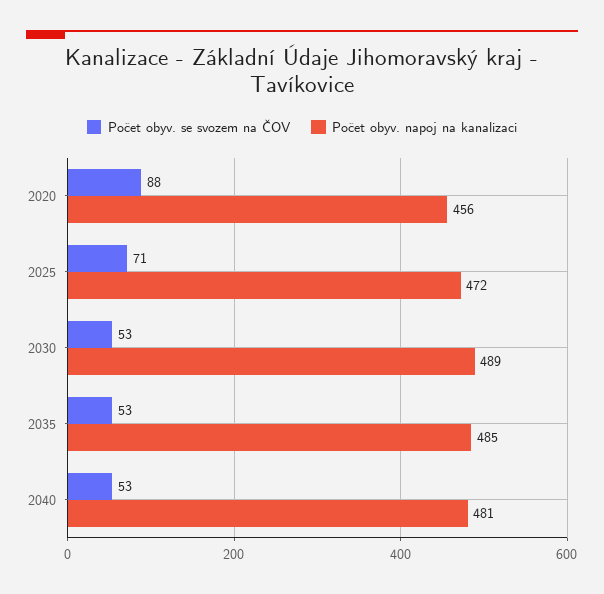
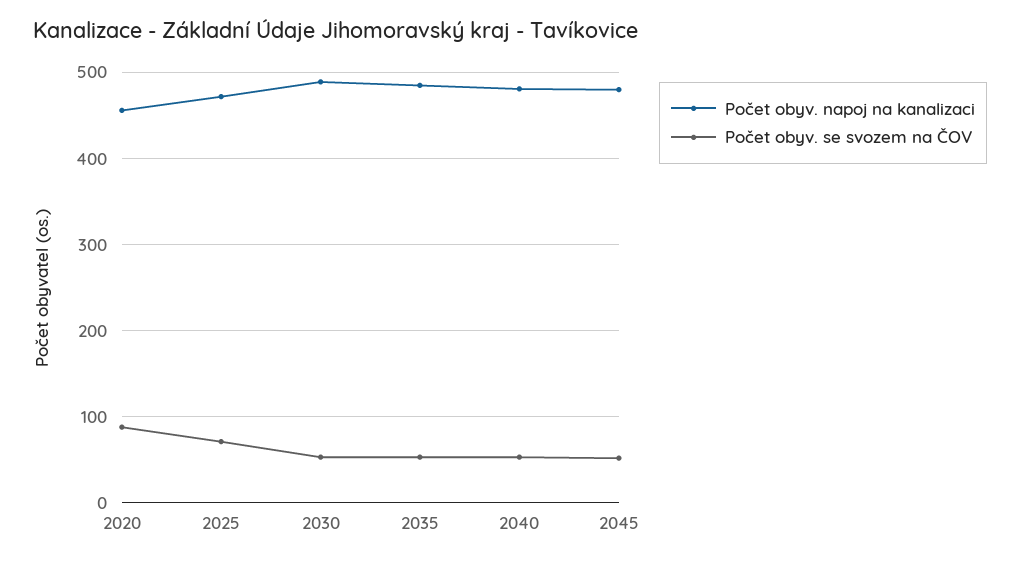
Počet obyv. napoj na kanalizaci, 2045: none -> 480
Počet obyv. se svozem na ČOV, 2045: none -> 50

